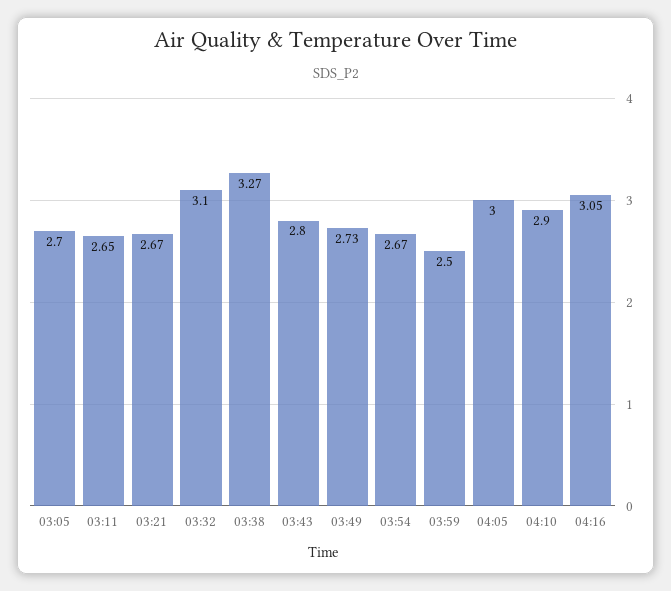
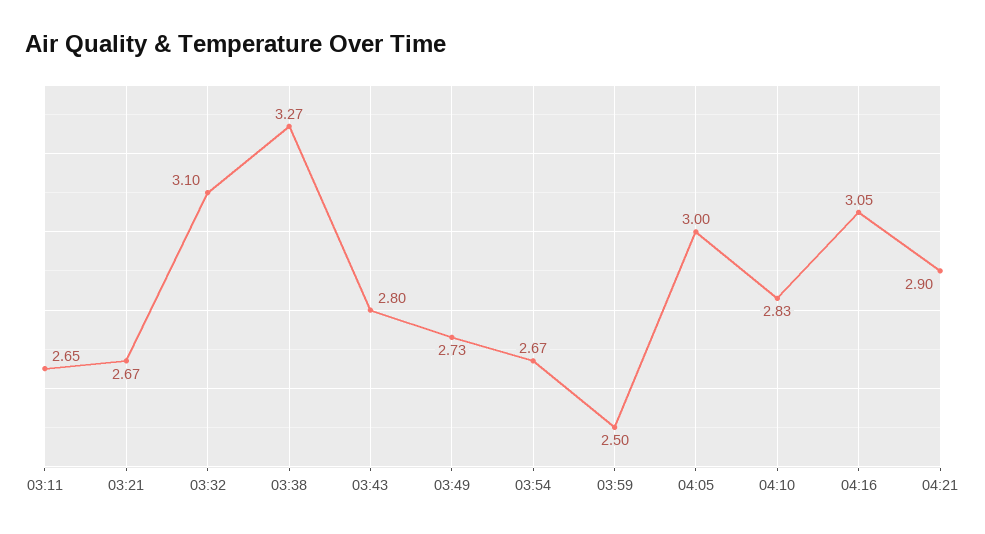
03:05: 2.7 -> none
04:10: 2.9 -> 2.83
04:21: none -> 2.9

